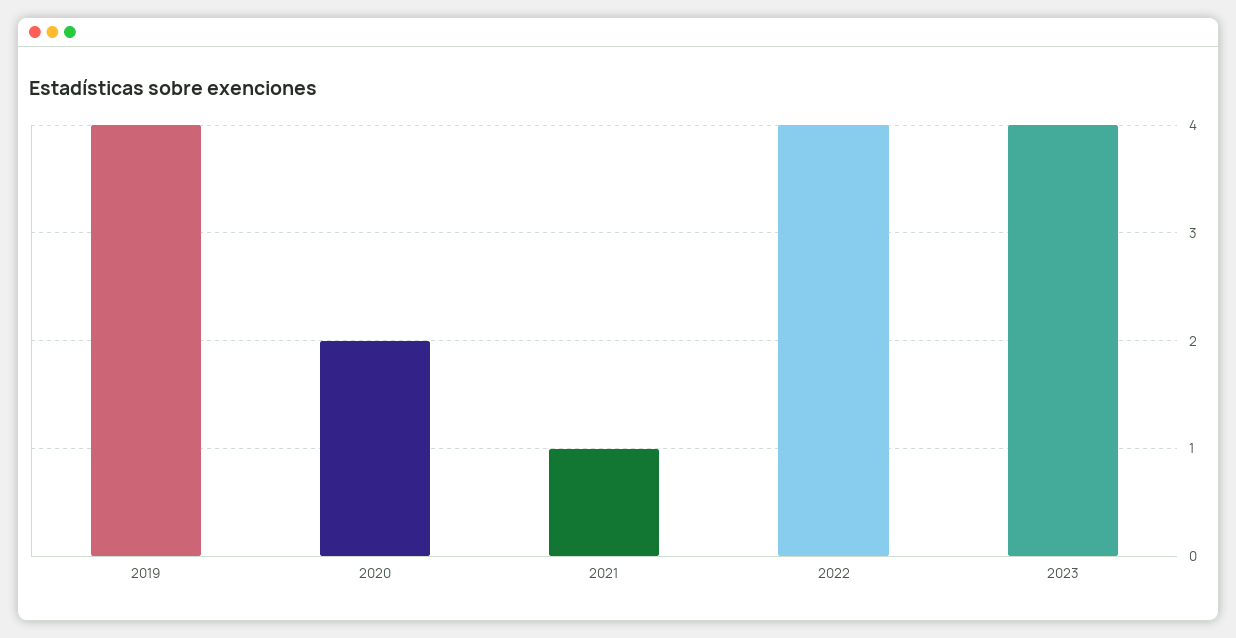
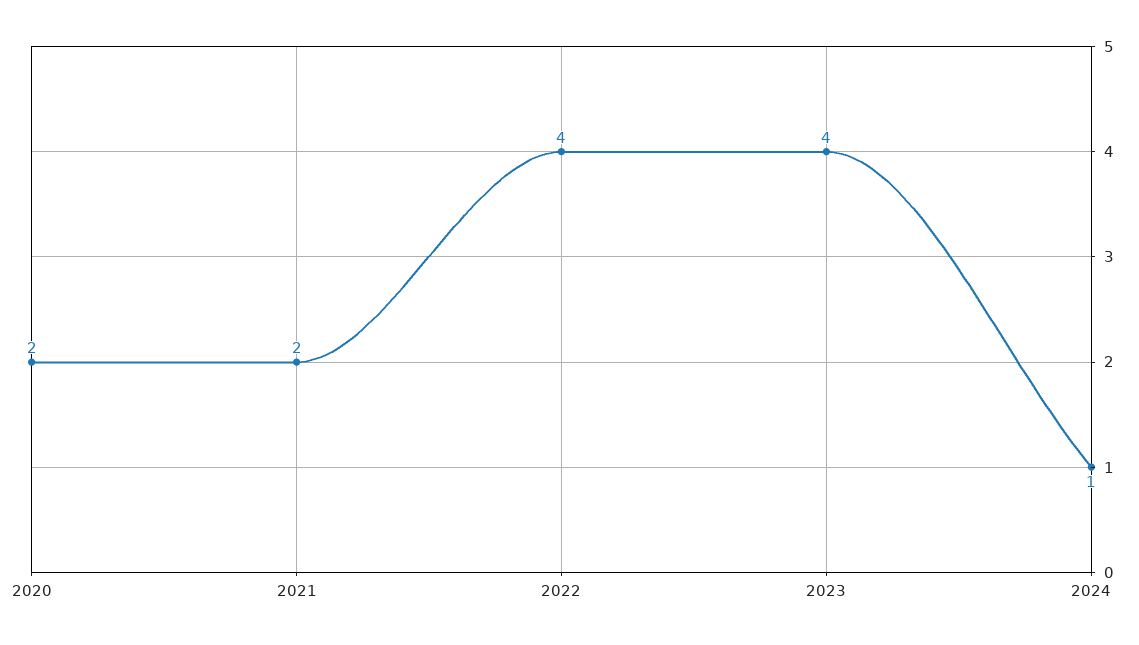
2019: 4 -> none
2021: 1 -> 2
2024: none -> 1

